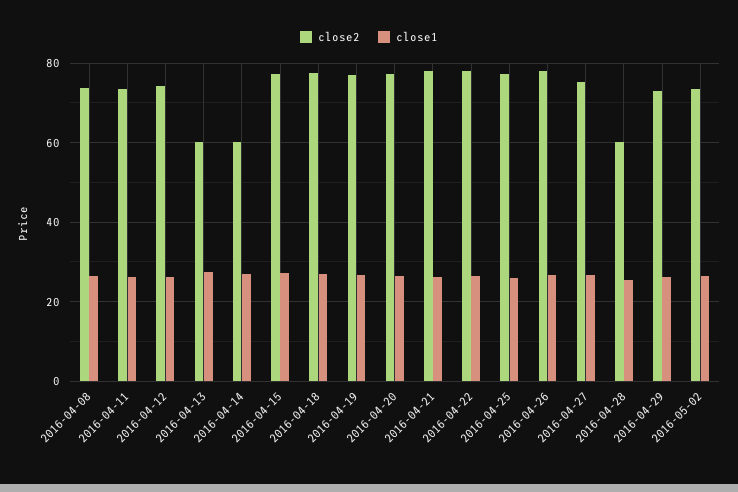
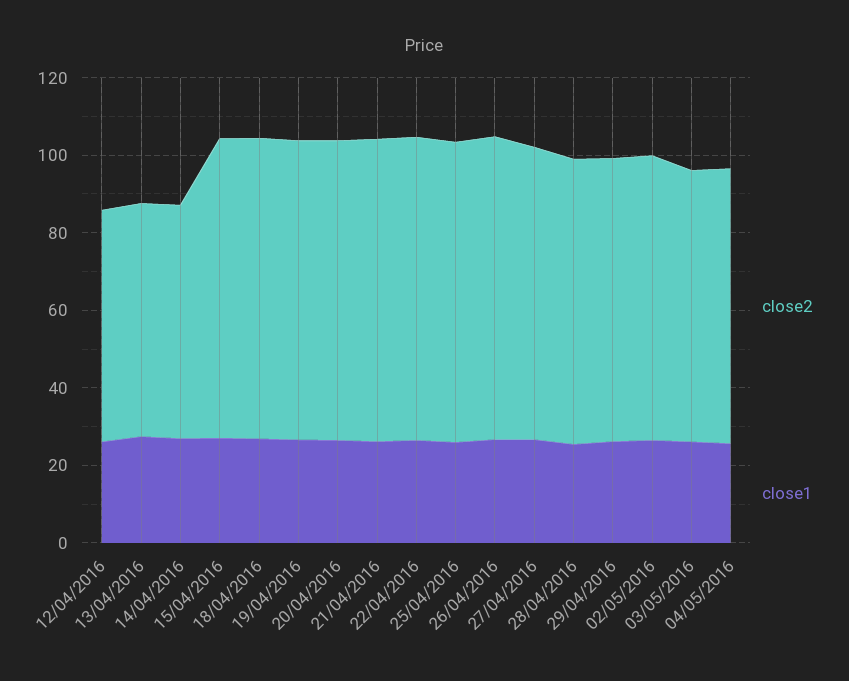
close2, 2016-04-08: 74 -> none
close1, 2016-04-08: 26 -> none
close2, 2016-04-11: 74 -> none
close1, 2016-04-11: 26 -> none
close2, 2016-04-12: 74 -> 60
close2, 2016-04-28: 60 -> 75
close2, 03/05/2016: none -> 70
close1, 03/05/2016: none -> 25
close2, 04/05/2016: none -> 70
close1, 04/05/2016: none -> 25

